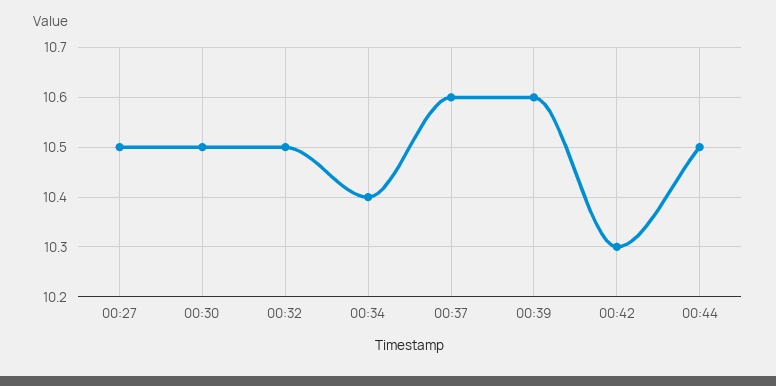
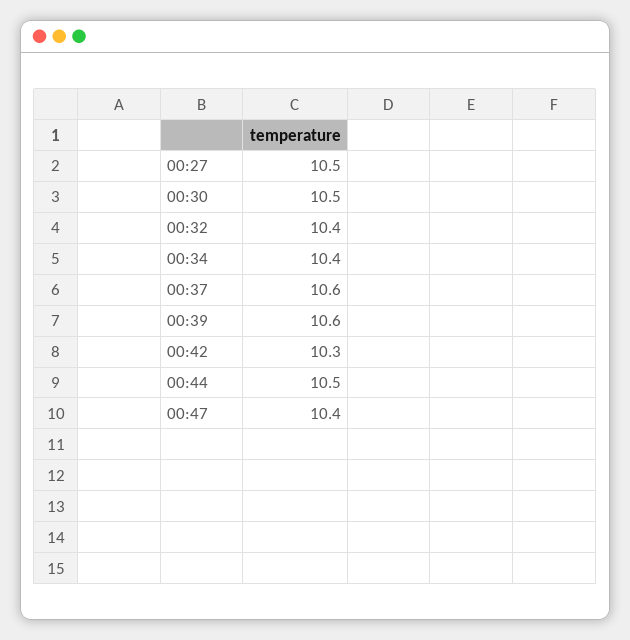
00:32: 10.5 -> 10.4
00:47: none -> 10.4

